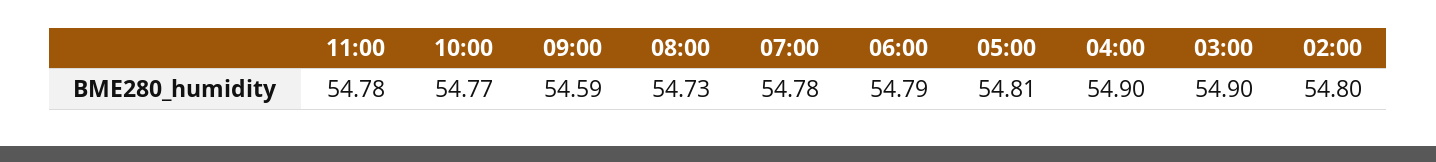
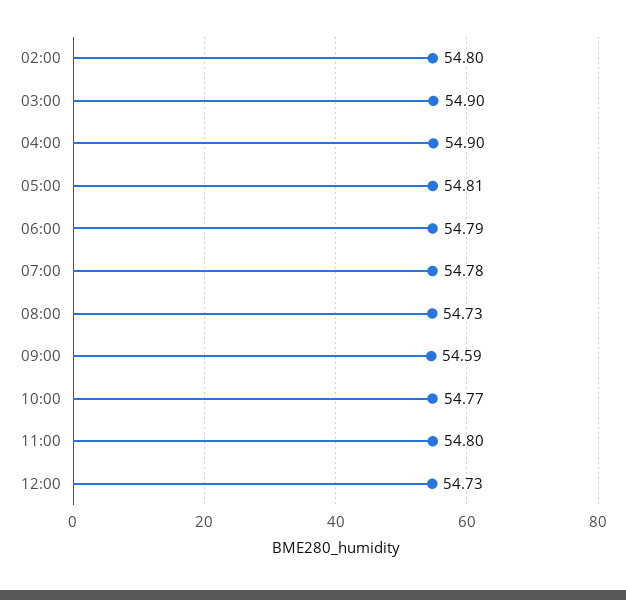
11:00: 54.78 -> 54.8
12:00: none -> 54.73

